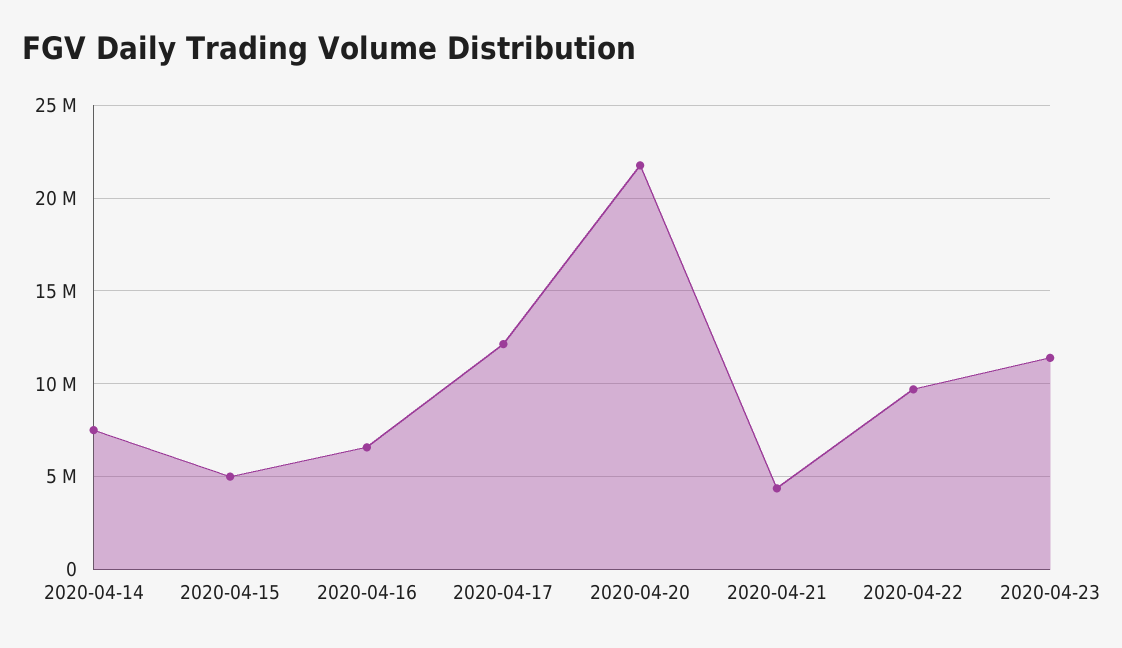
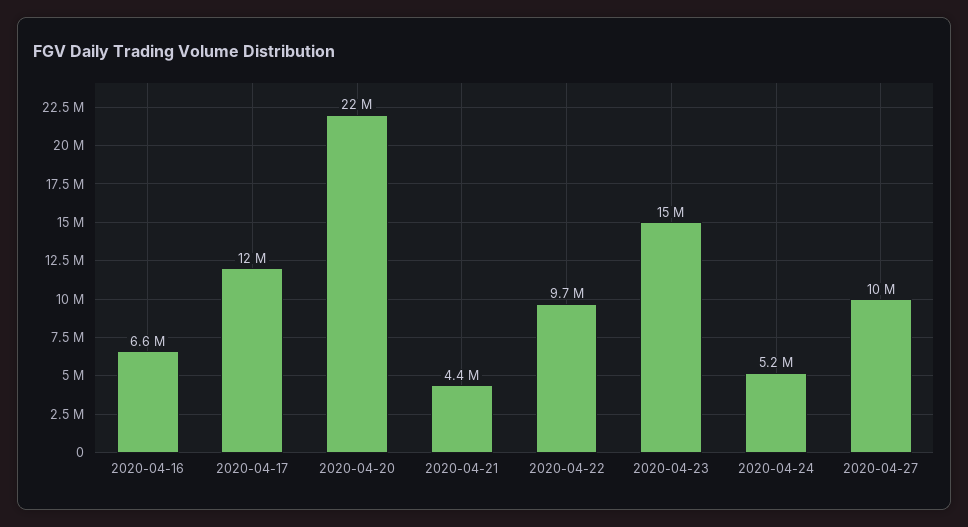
2020-04-14: 7500000 -> none
2020-04-15: 5000000 -> none
2020-04-23: 11500000 -> 15000000
2020-04-24: none -> 5200000
2020-04-27: none -> 10000000

